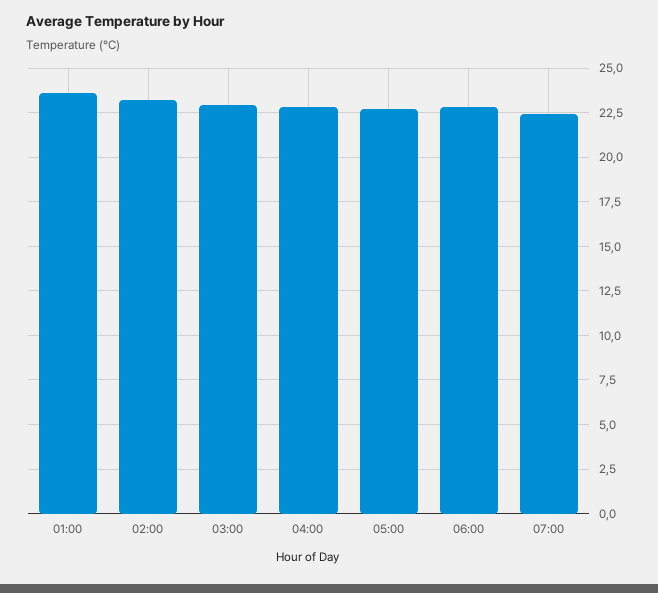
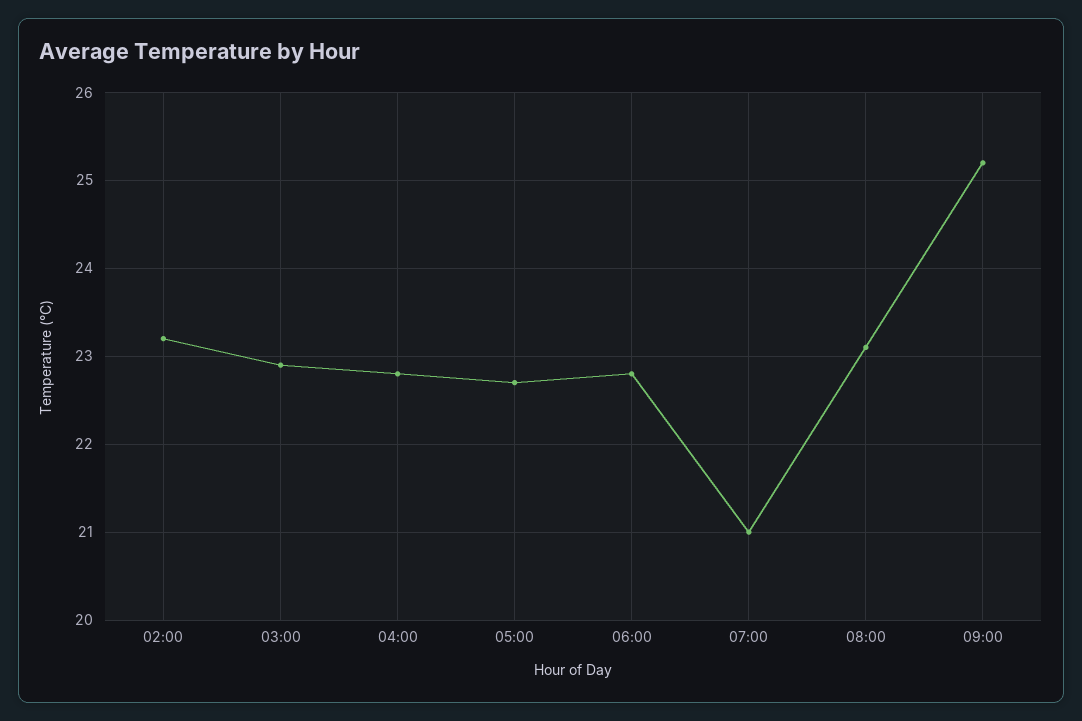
01:00: 23.5 -> none
07:00: 22.5 -> 21
08:00: none -> 23.1
09:00: none -> 25.2

